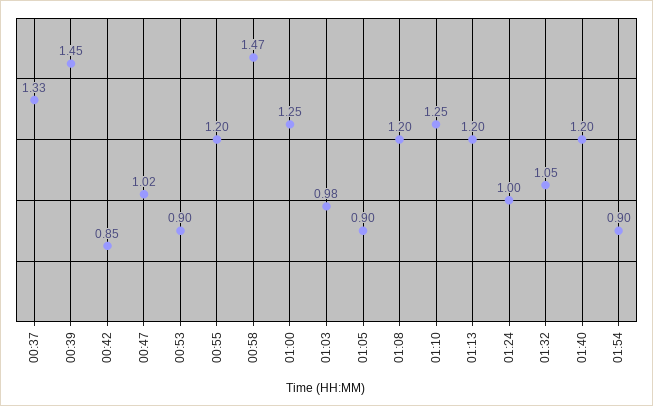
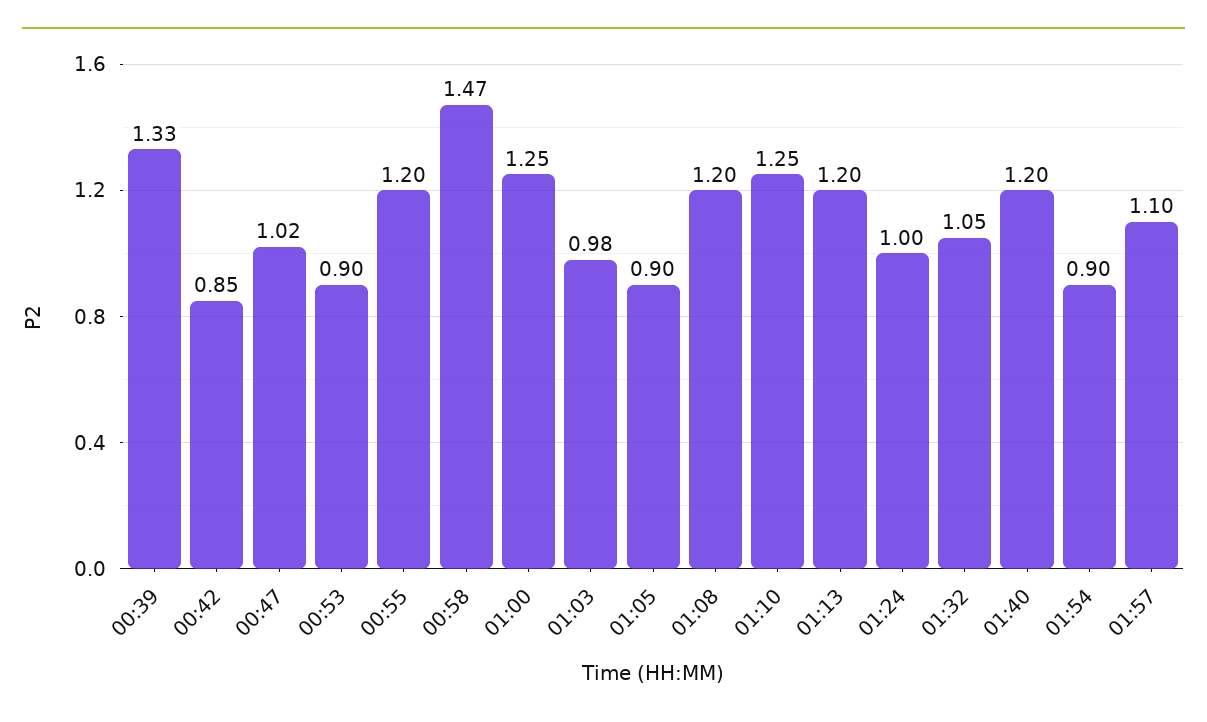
00:37: 1.33 -> none
00:39: 1.45 -> 1.33
01:57: none -> 1.1

